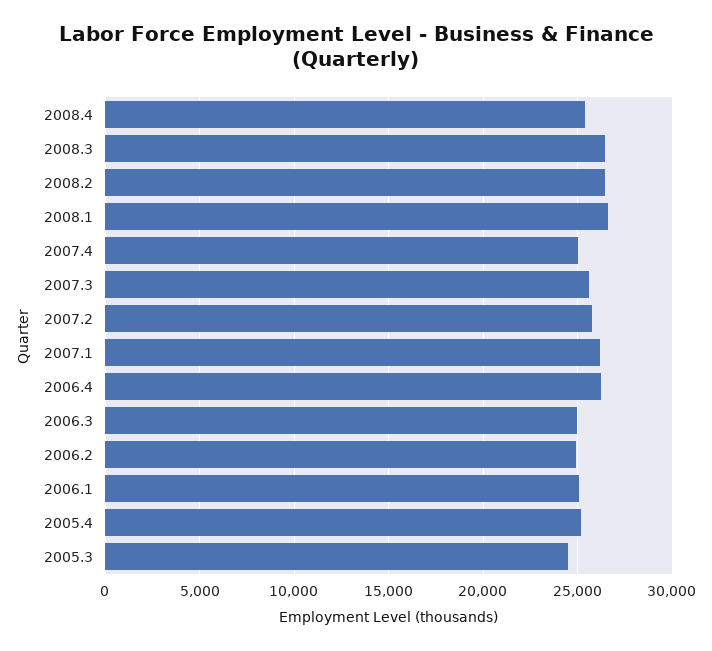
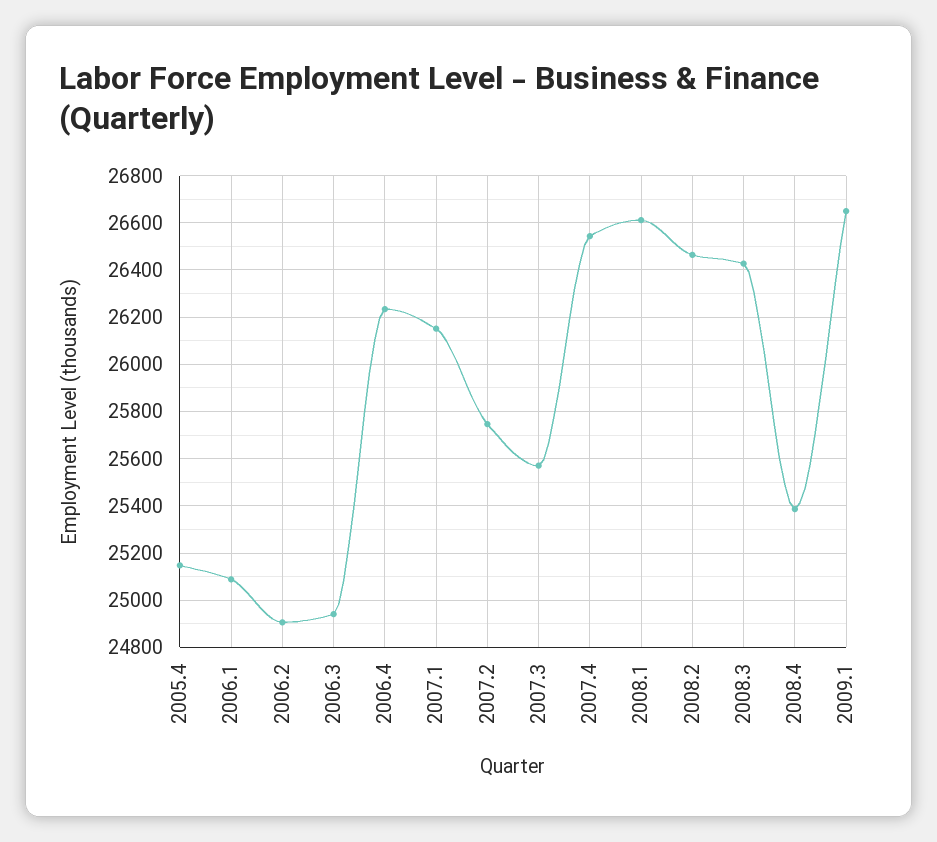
2007.4: 25000 -> 26550
2005.3: 24500 -> none
2009.1: none -> 26650

